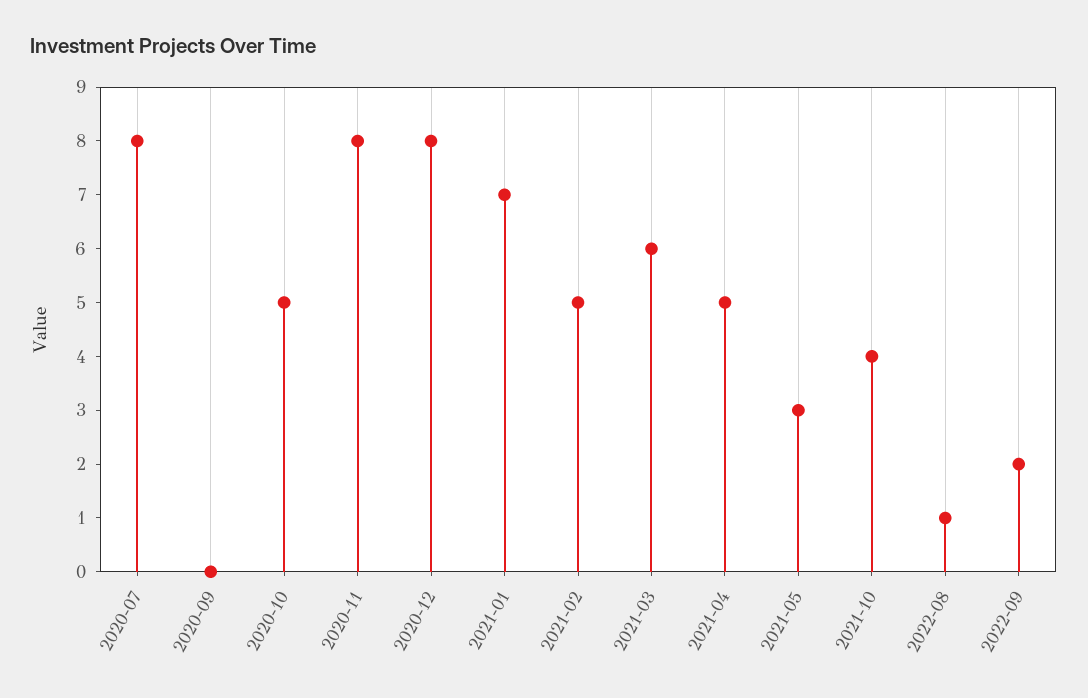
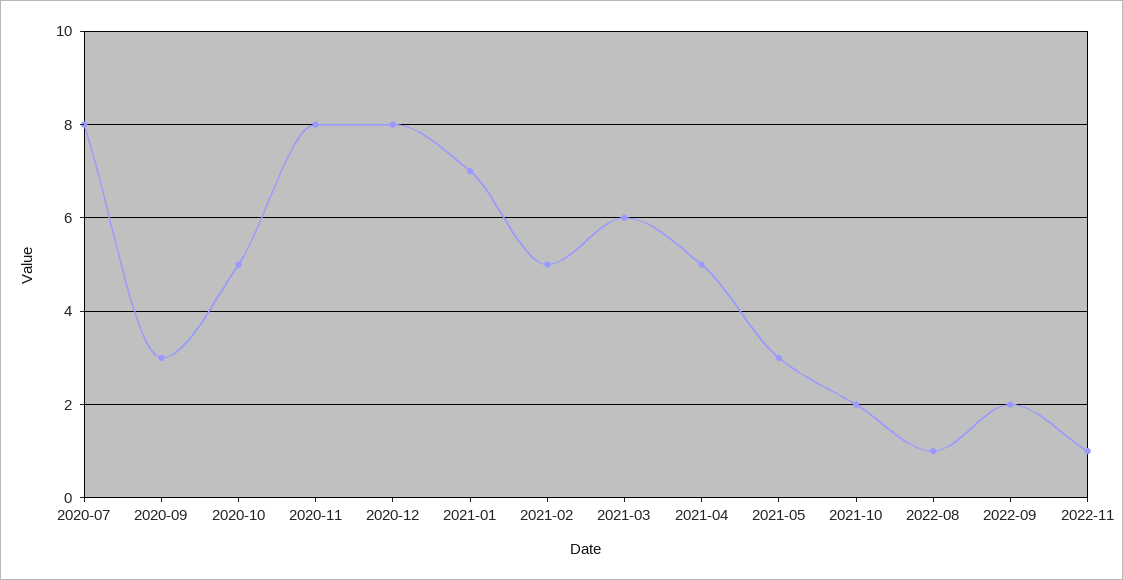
2020-09: 0 -> 3
2021-10: 4 -> 2
2022-11: none -> 1

